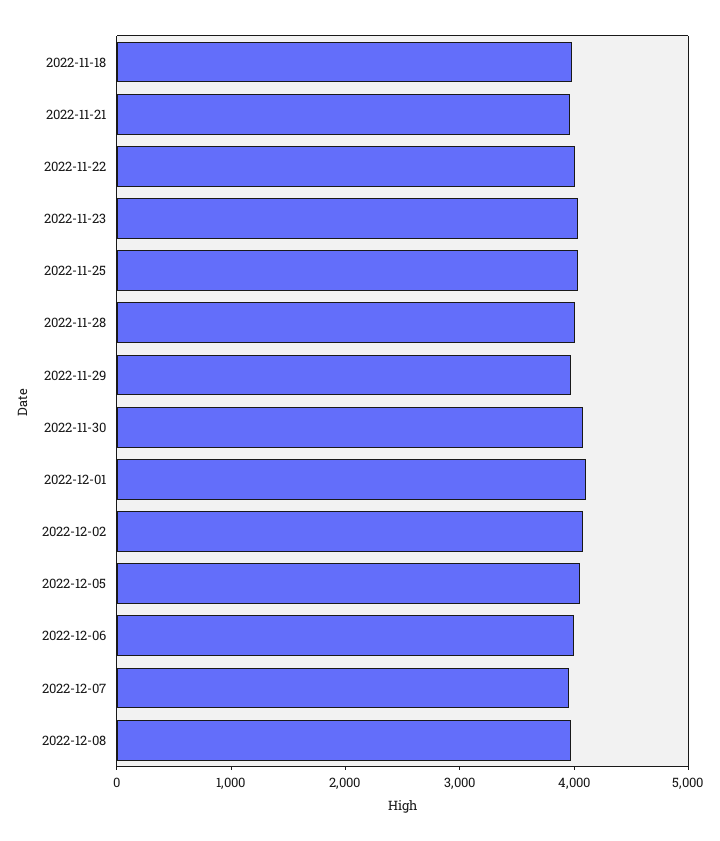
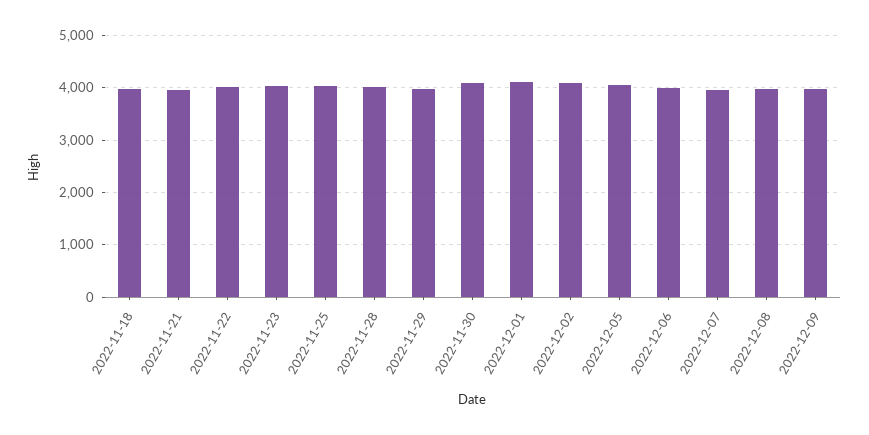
2022-12-09: none -> 4000

